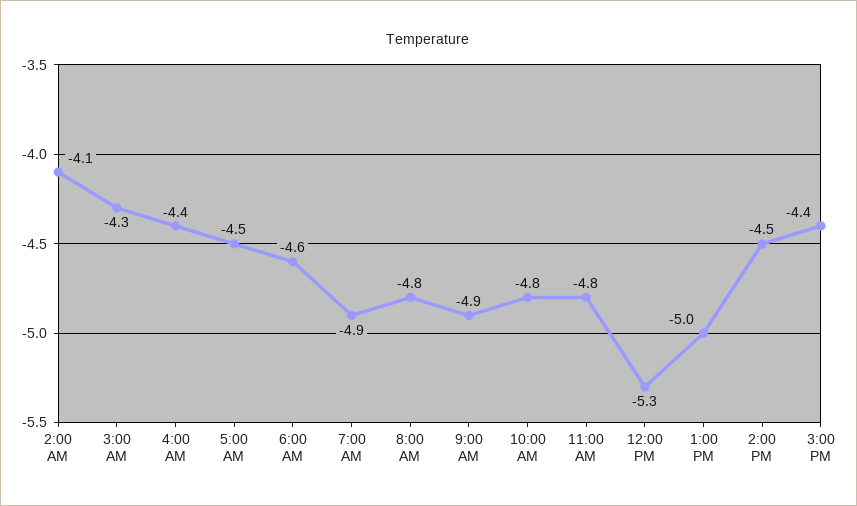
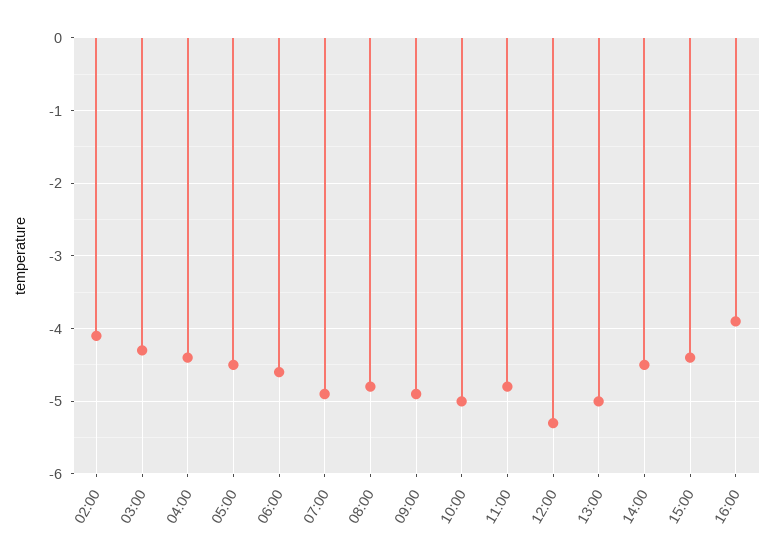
10:00 AM: -4.8 -> -5
16:00: none -> -3.9

